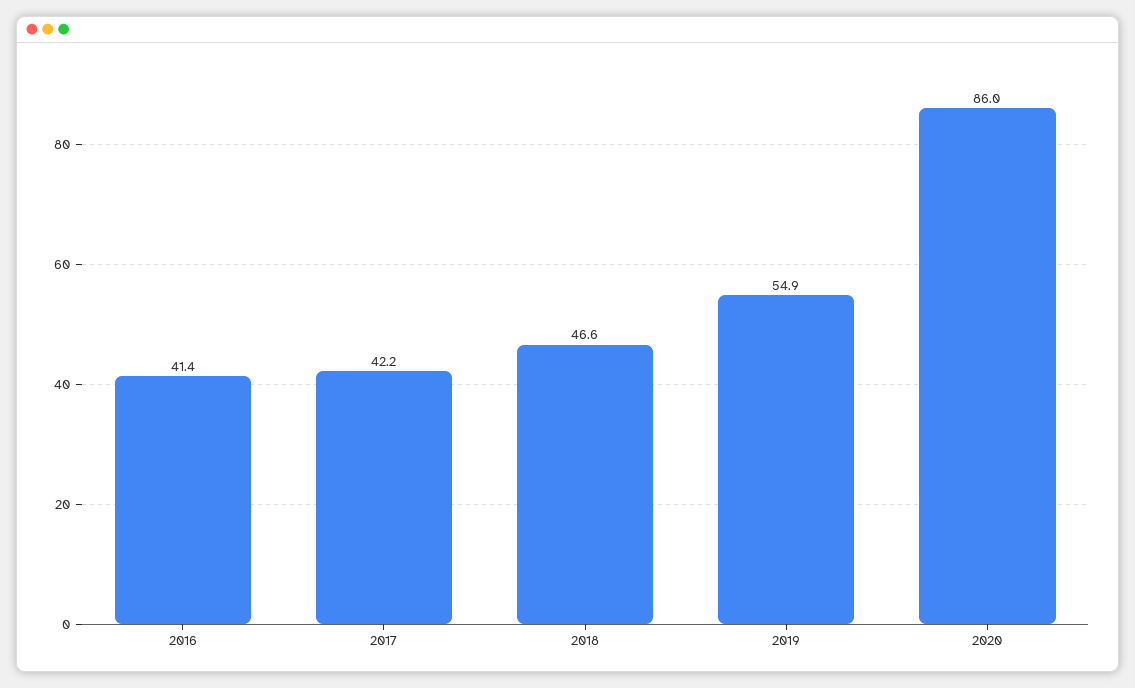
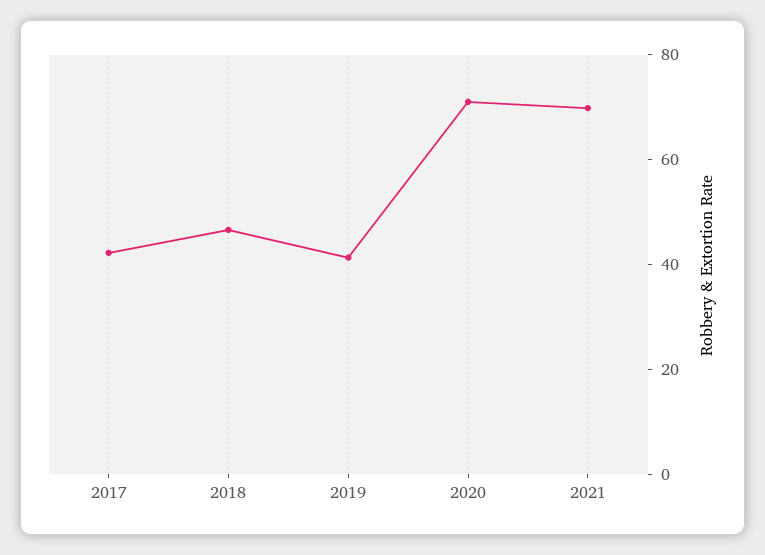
2016: 41.4 -> none
2019: 54.9 -> 40
2020: 86 -> 70
2021: none -> 70

